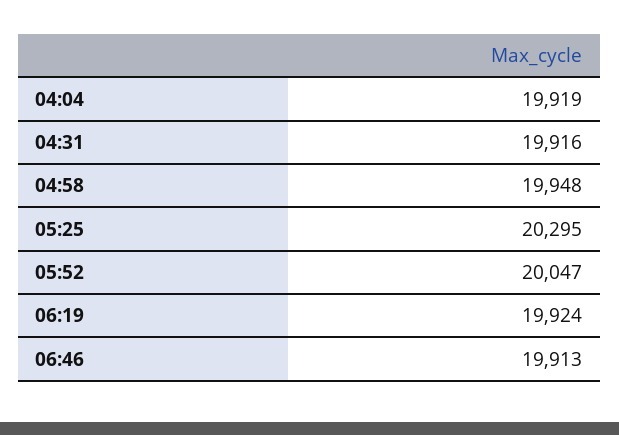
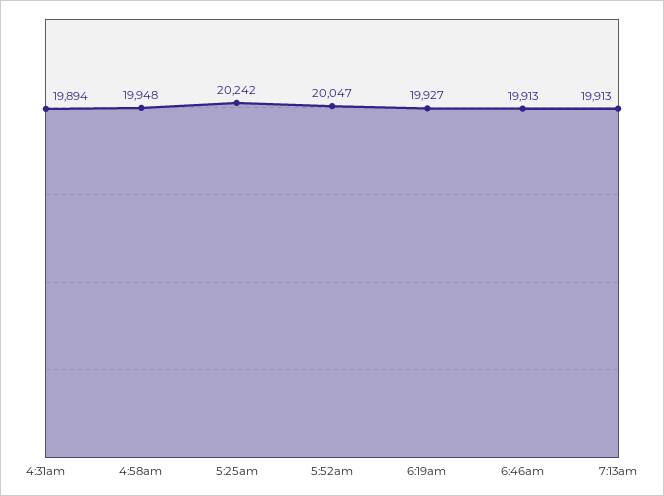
04:04: 19919 -> none
04:31: 19916 -> 19894
05:25: 20295 -> 20242
06:19: 19924 -> 19927
7:13am: none -> 19913

